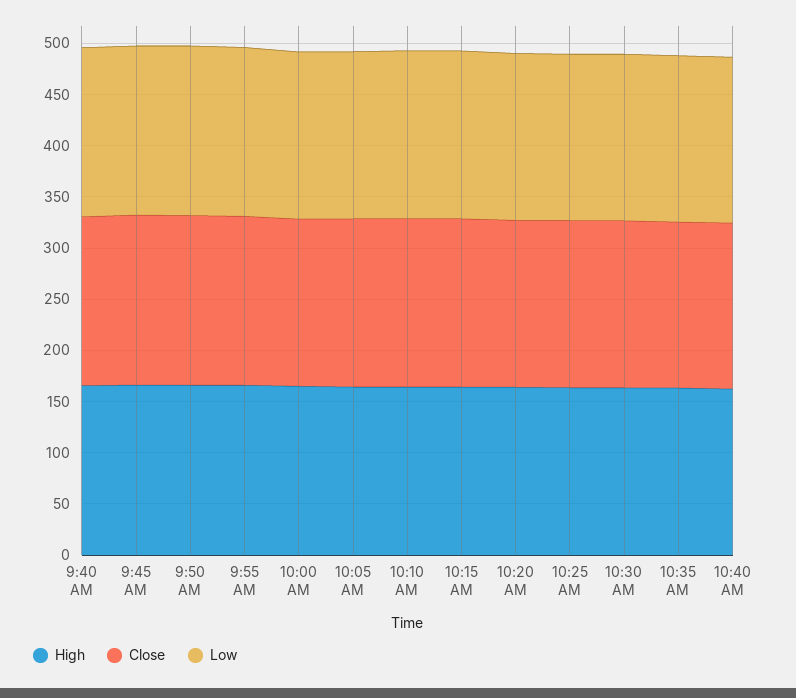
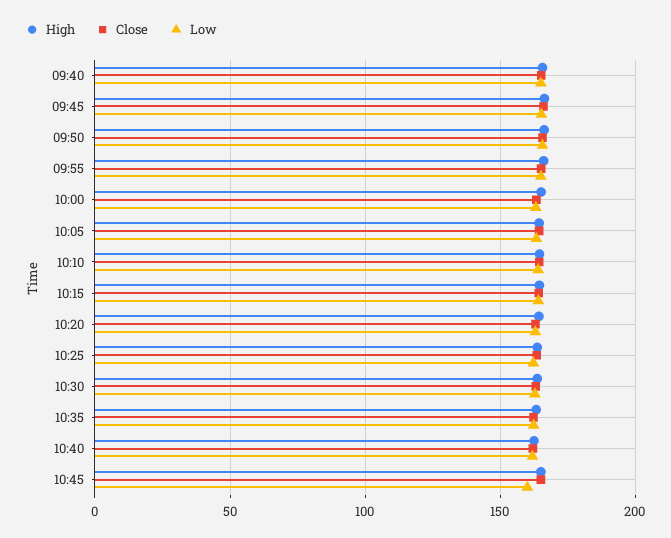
High, 10:45: none -> 165
Close, 10:45: none -> 165
Low, 10:45: none -> 160

